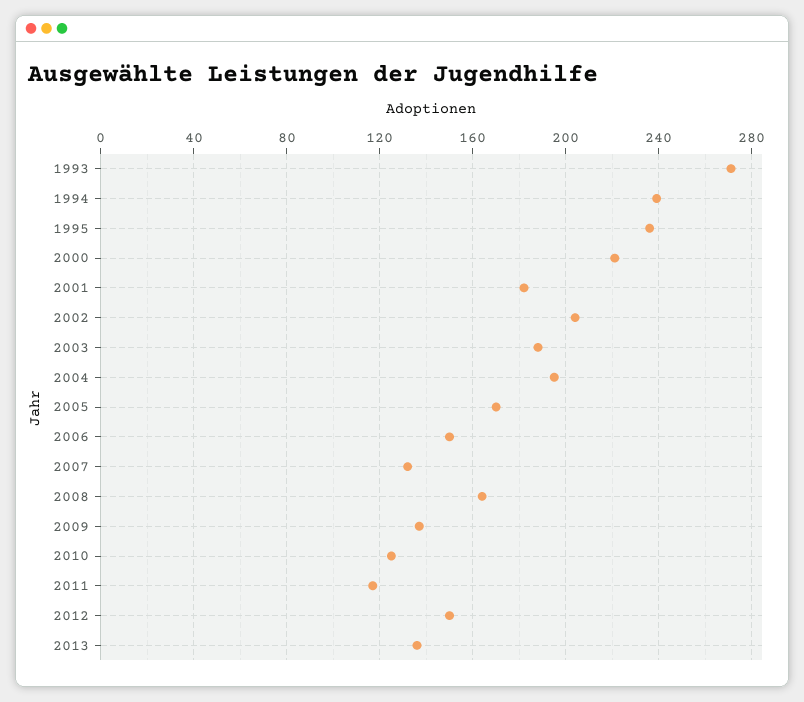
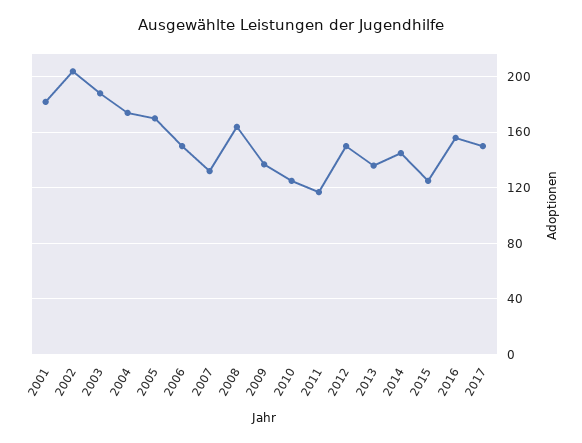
1993: 270 -> none
1994: 240 -> none
1995: 235 -> none
2000: 220 -> none
2004: 195 -> 175
2014: none -> 145
2015: none -> 125
2016: none -> 155
2017: none -> 150

